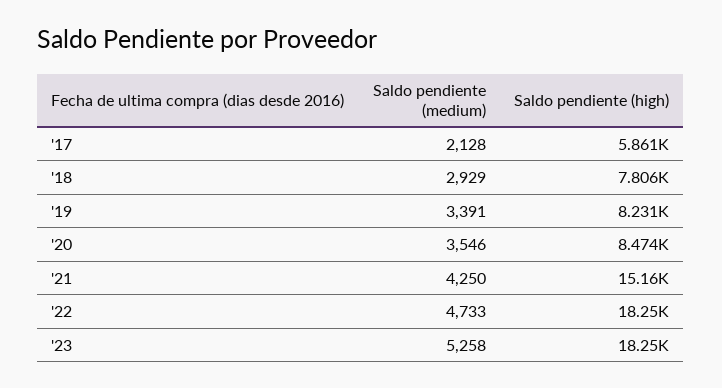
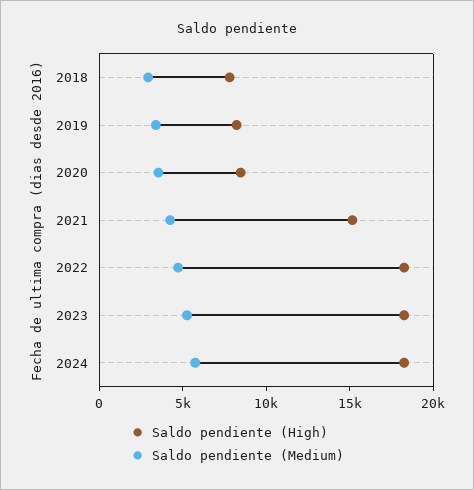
Saldo pendiente (medium), '17: 2128 -> none
Saldo pendiente (high), '17: 5861 -> none
Saldo pendiente (high), 2024: none -> 18000
Saldo pendiente (medium), 2024: none -> 6000

